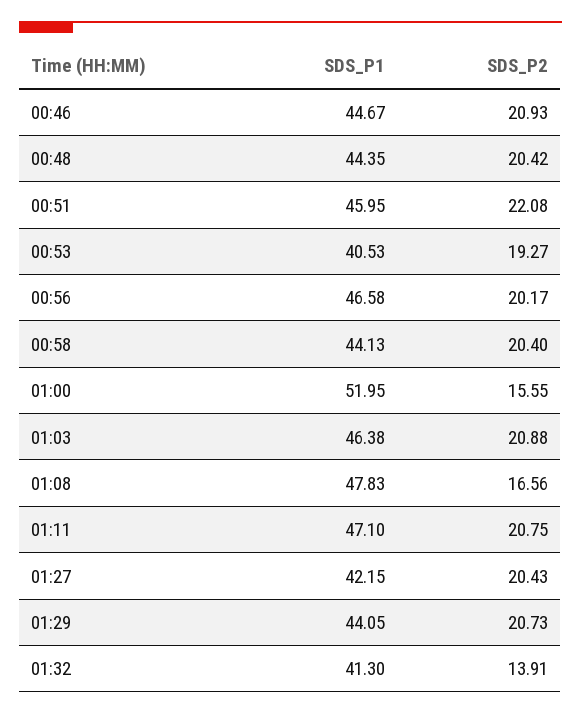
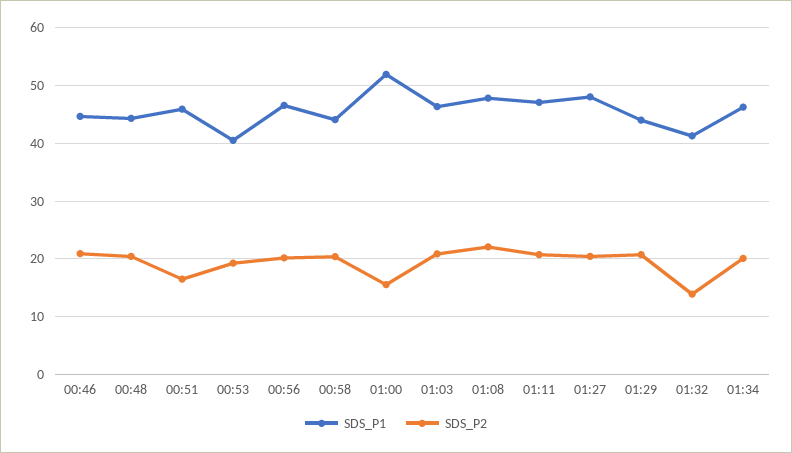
SDS_P2, 00:51: 22.08 -> 16
SDS_P2, 01:08: 16.56 -> 22
SDS_P1, 01:27: 42.15 -> 48
SDS_P1, 01:34: none -> 46
SDS_P2, 01:34: none -> 20

